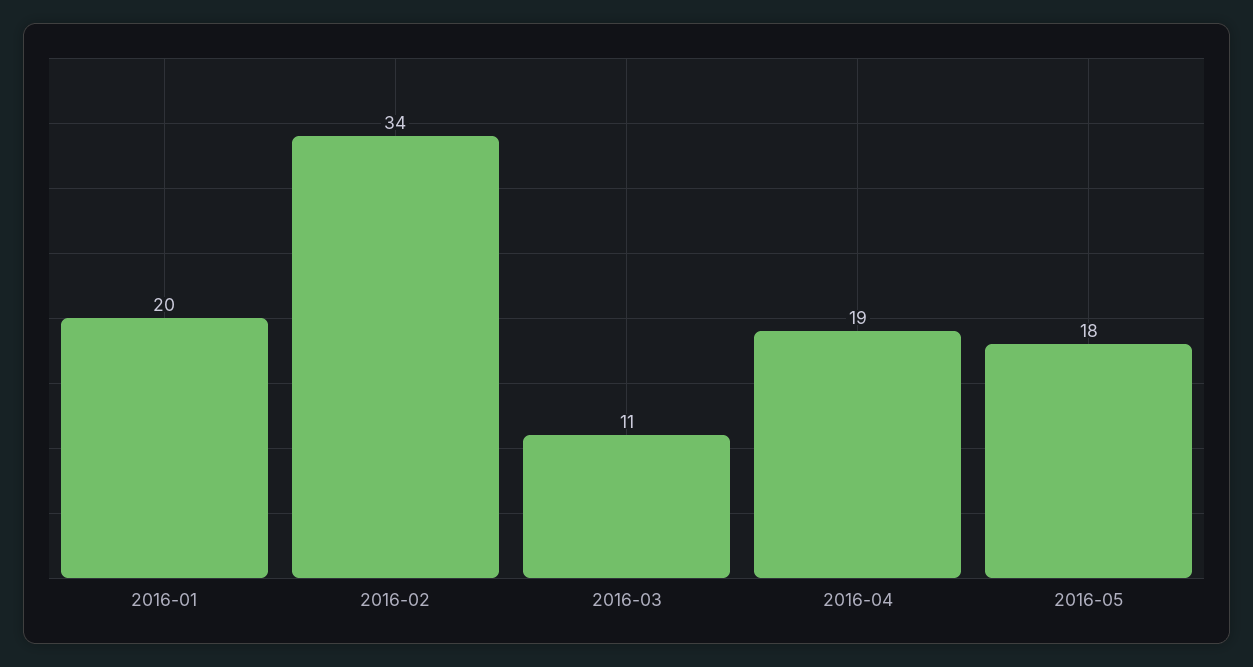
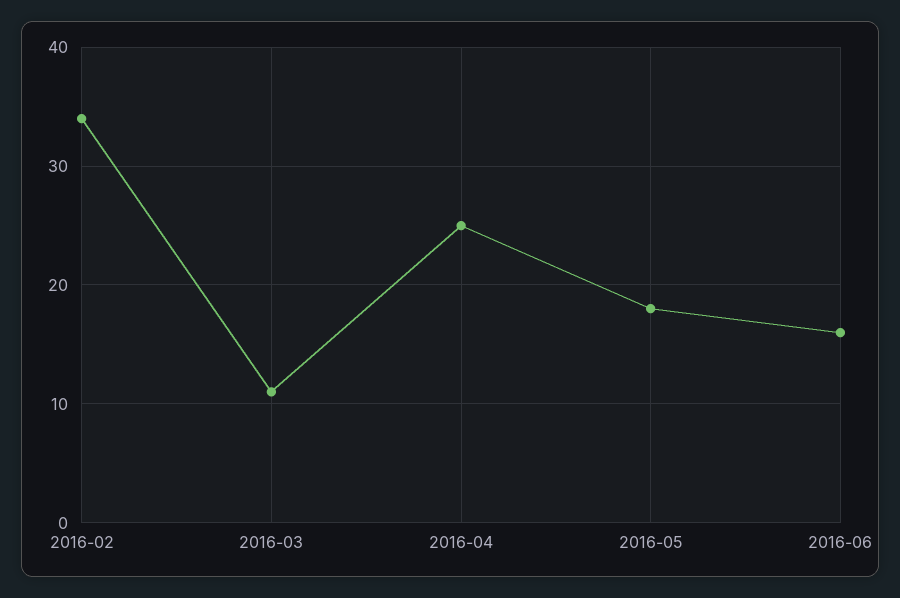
2016-01: 20 -> none
2016-04: 19 -> 25
2016-06: none -> 16

